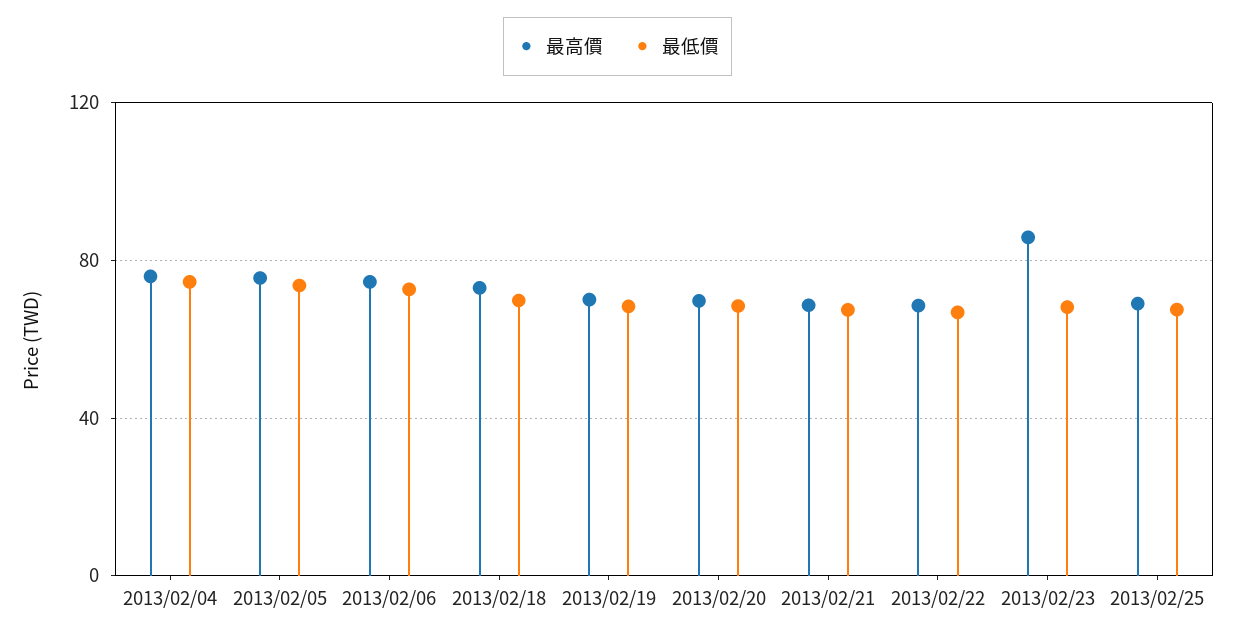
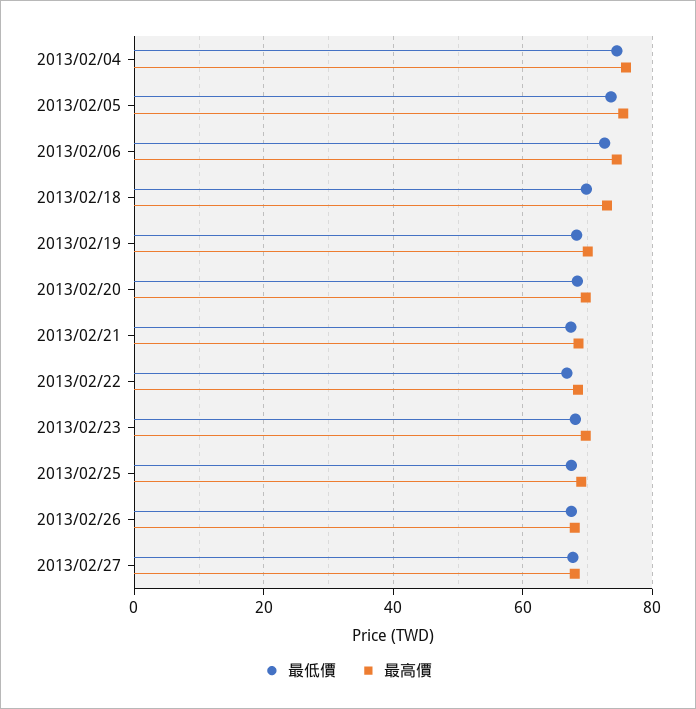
最高價, 2013/02/23: 85 -> 70
最低價, 2013/02/26: none -> 68
最高價, 2013/02/26: none -> 68
最低價, 2013/02/27: none -> 68
最高價, 2013/02/27: none -> 68

